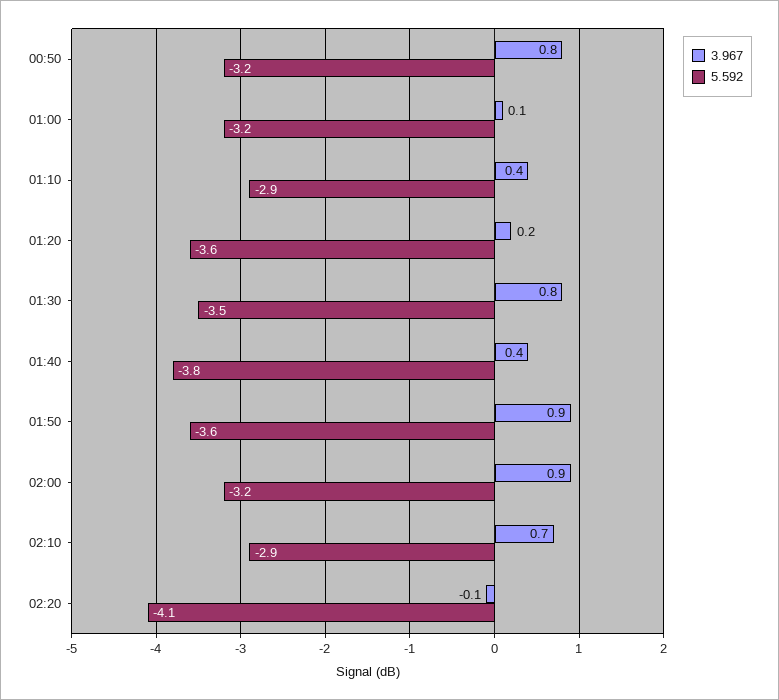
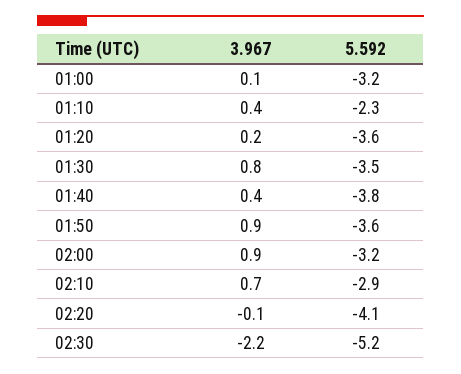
3.967, 00:50: 0.8 -> none
5.592, 00:50: -3.2 -> none
5.592, 01:10: -2.9 -> -2.3
3.967, 02:30: none -> -2.2
5.592, 02:30: none -> -5.2

